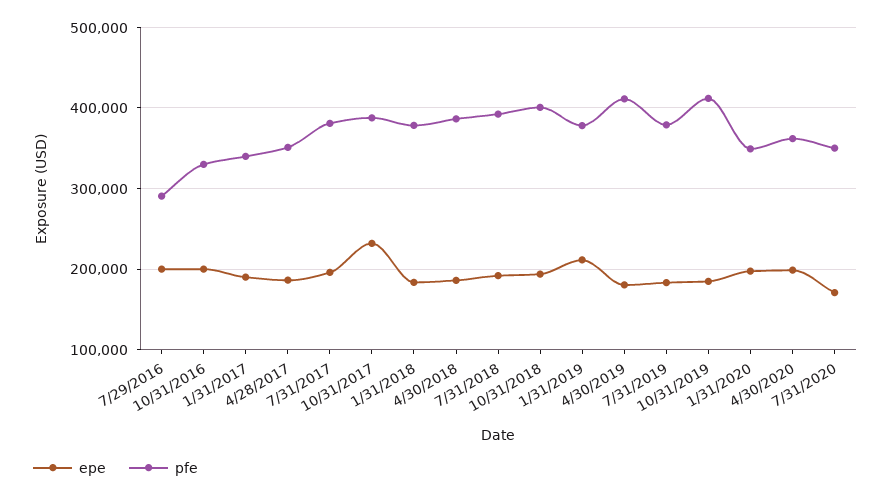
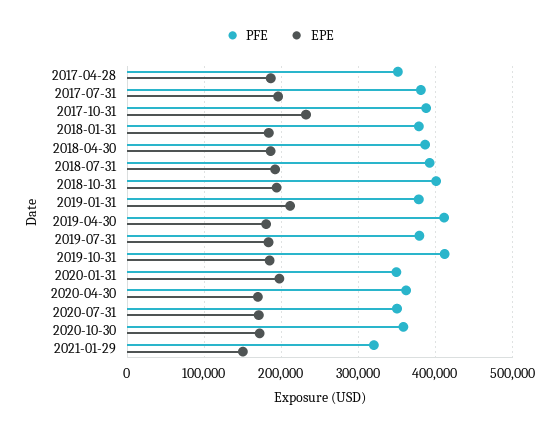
epe, 7/29/2016: 200000 -> none
pfe, 7/29/2016: 290000 -> none
epe, 10/31/2016: 200000 -> none
pfe, 10/31/2016: 330000 -> none
epe, 1/31/2017: 190000 -> none
pfe, 1/31/2017: 340000 -> none
epe, 4/30/2020: 200000 -> 170000
pfe, 2020-10-30: none -> 360000
epe, 2020-10-30: none -> 170000
pfe, 2021-01-29: none -> 320000
epe, 2021-01-29: none -> 150000

